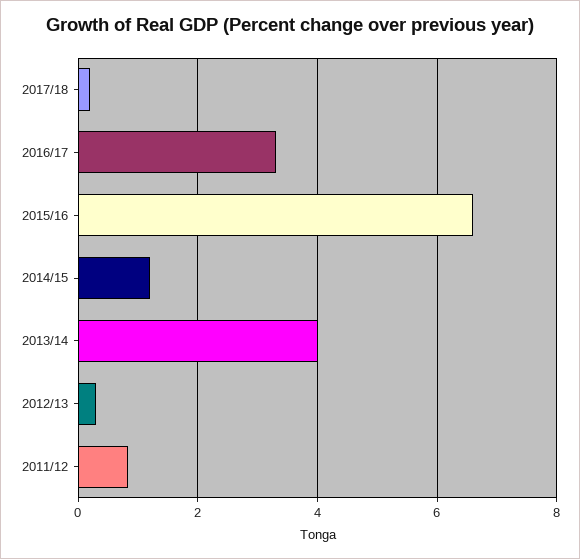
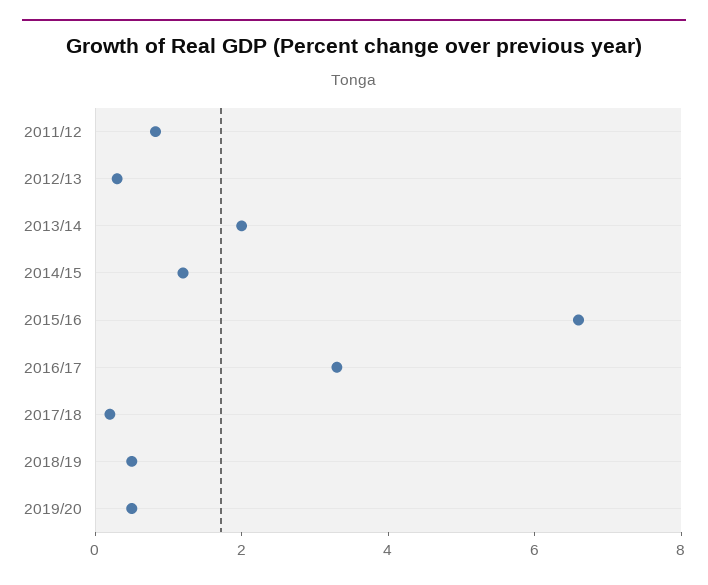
2013/14: 4 -> 2
2018/19: none -> 0.5
2019/20: none -> 0.5

